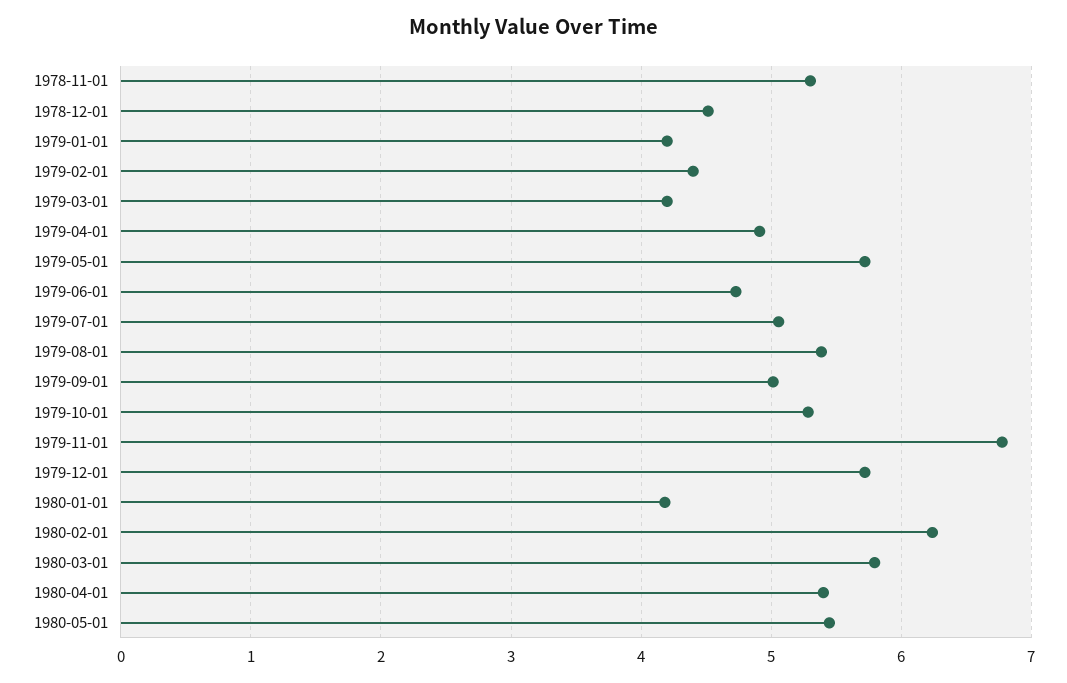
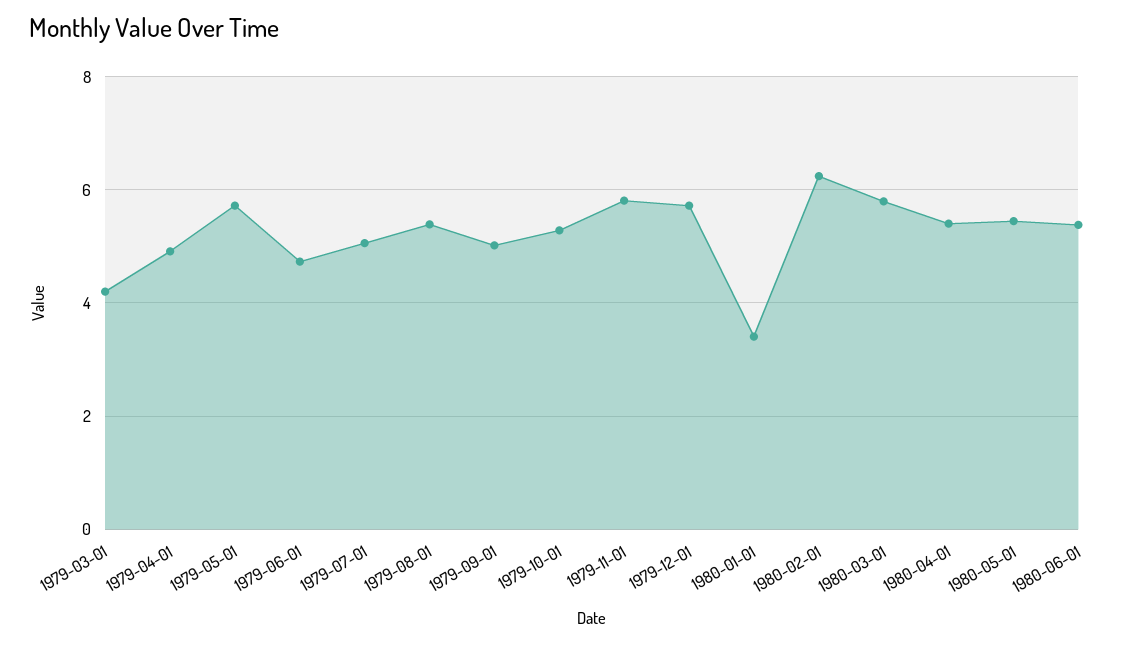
1978-11-01: 5.3 -> none
1978-12-01: 4.5 -> none
1979-01-01: 4.2 -> none
1979-02-01: 4.4 -> none
1979-11-01: 6.8 -> 5.8
1980-01-01: 4.2 -> 3.4
1980-06-01: none -> 5.4

